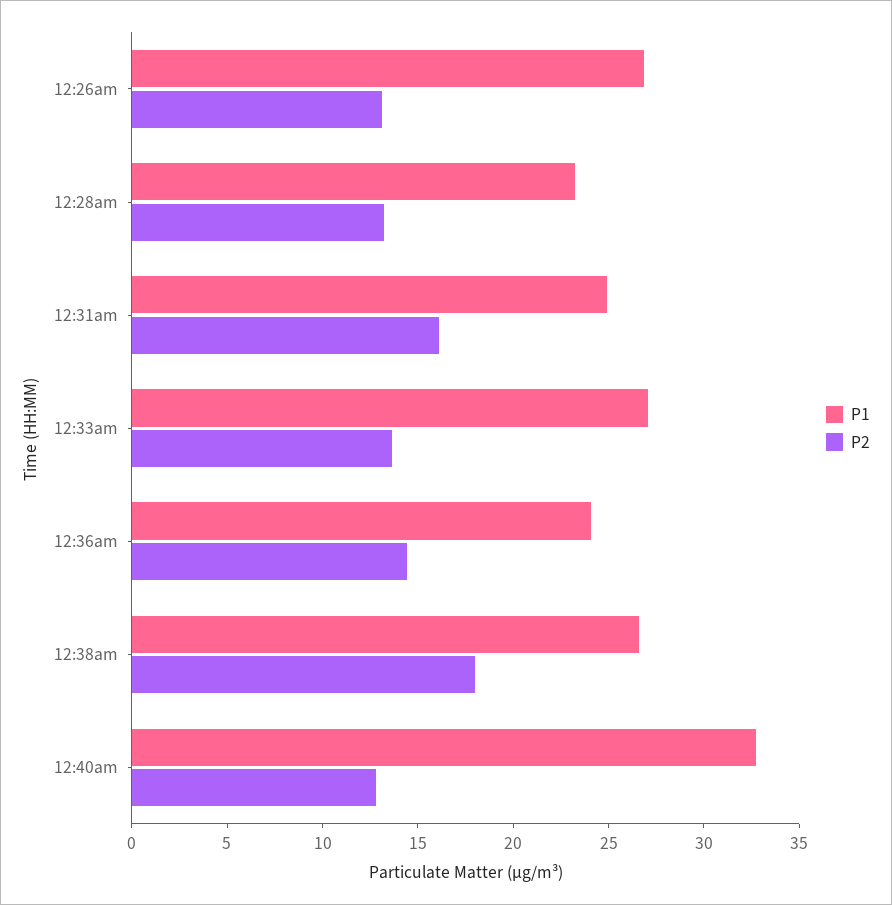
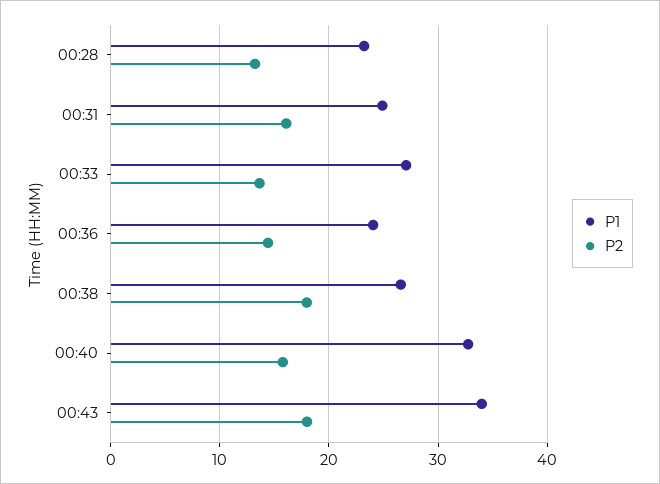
P1, 12:26am: 27 -> none
P2, 12:26am: 13 -> none
P2, 12:40am: 13 -> 16
P1, 00:43: none -> 34
P2, 00:43: none -> 18

